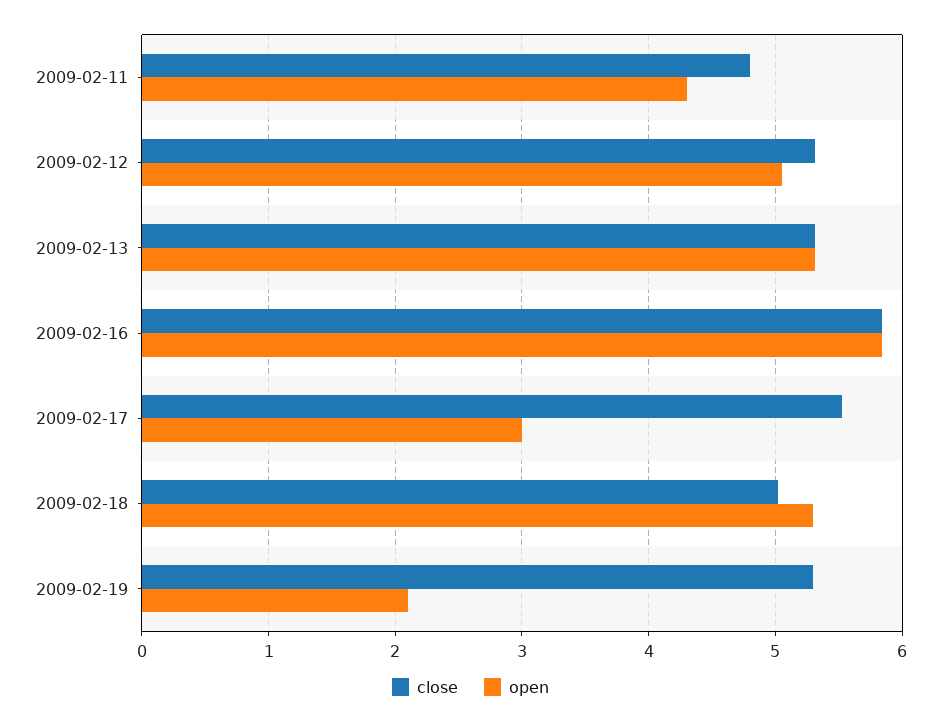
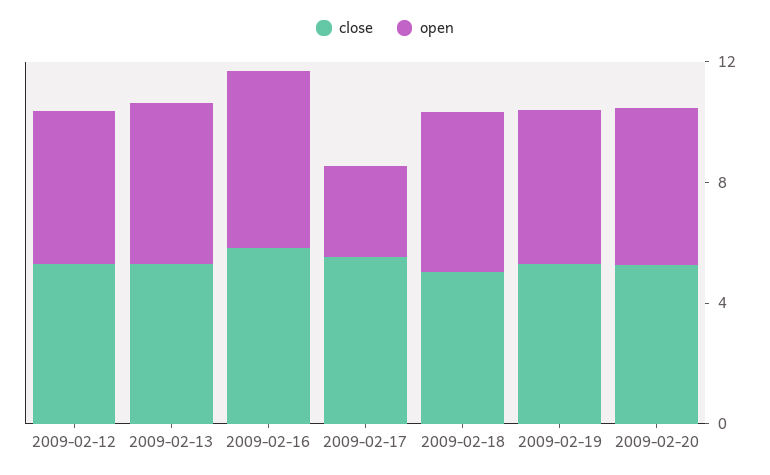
close, 2009-02-11: 4.8 -> none
open, 2009-02-11: 4.3 -> none
open, 2009-02-19: 2.1 -> 5
close, 2009-02-20: none -> 5
open, 2009-02-20: none -> 5

